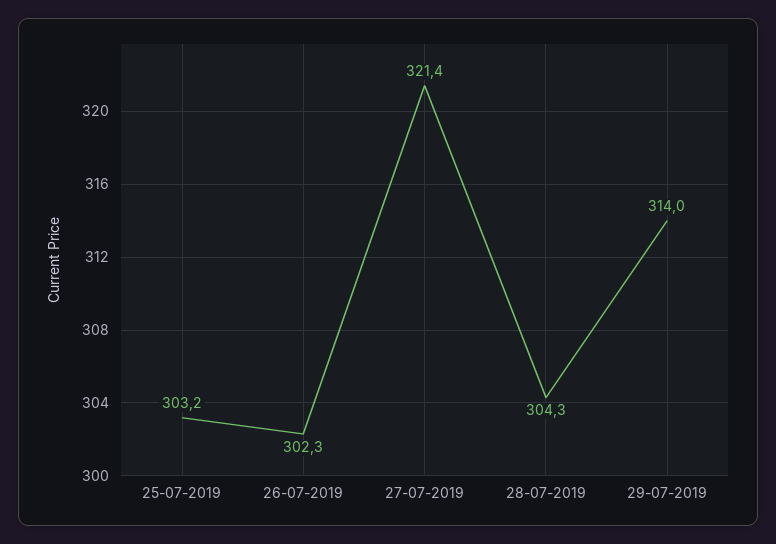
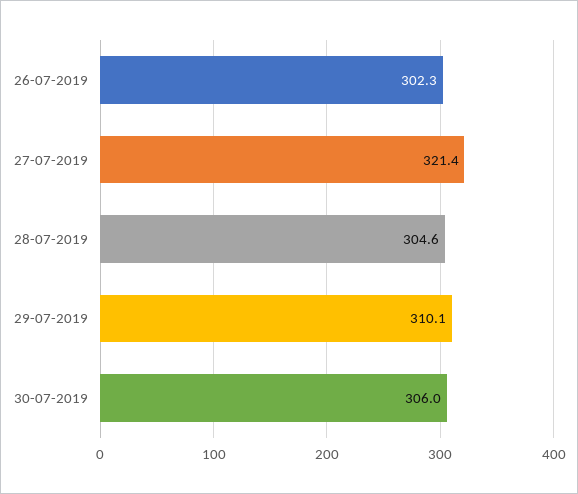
25-07-2019: 303.2 -> none
28-07-2019: 304.3 -> 304.6
29-07-2019: 314 -> 310.1
30-07-2019: none -> 306

